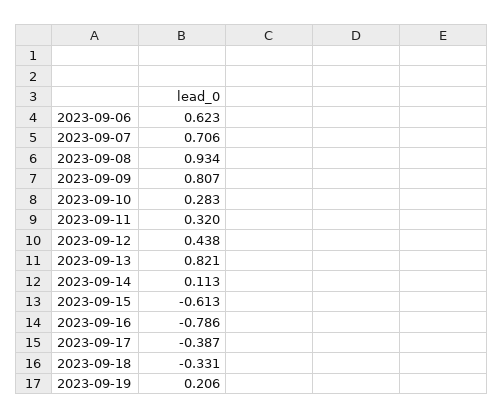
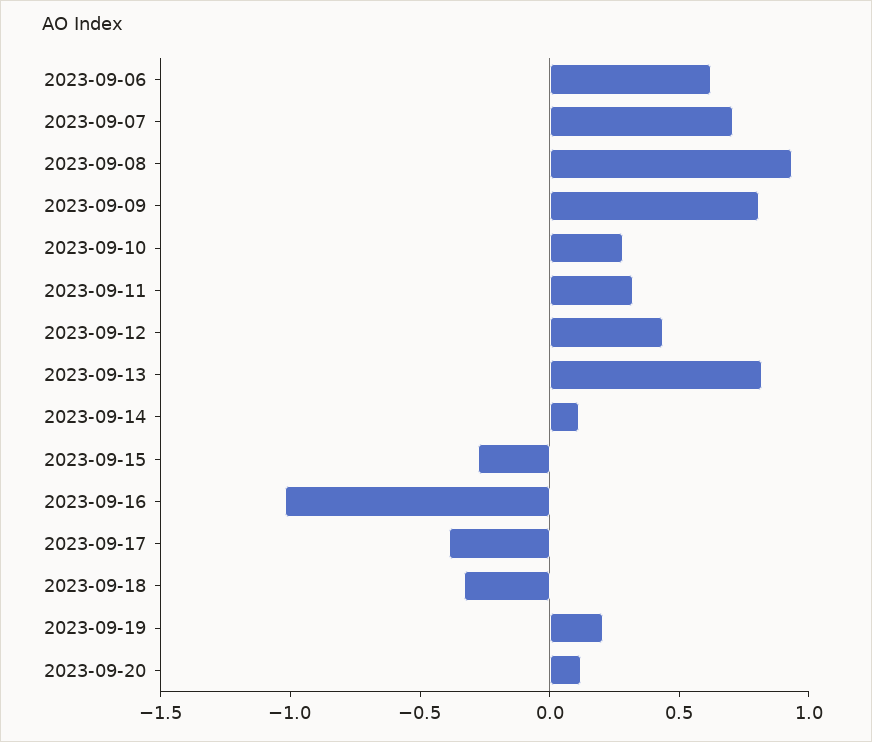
2023-09-15: -0.613 -> -0.3
2023-09-16: -0.786 -> -1
2023-09-20: none -> 0.1

